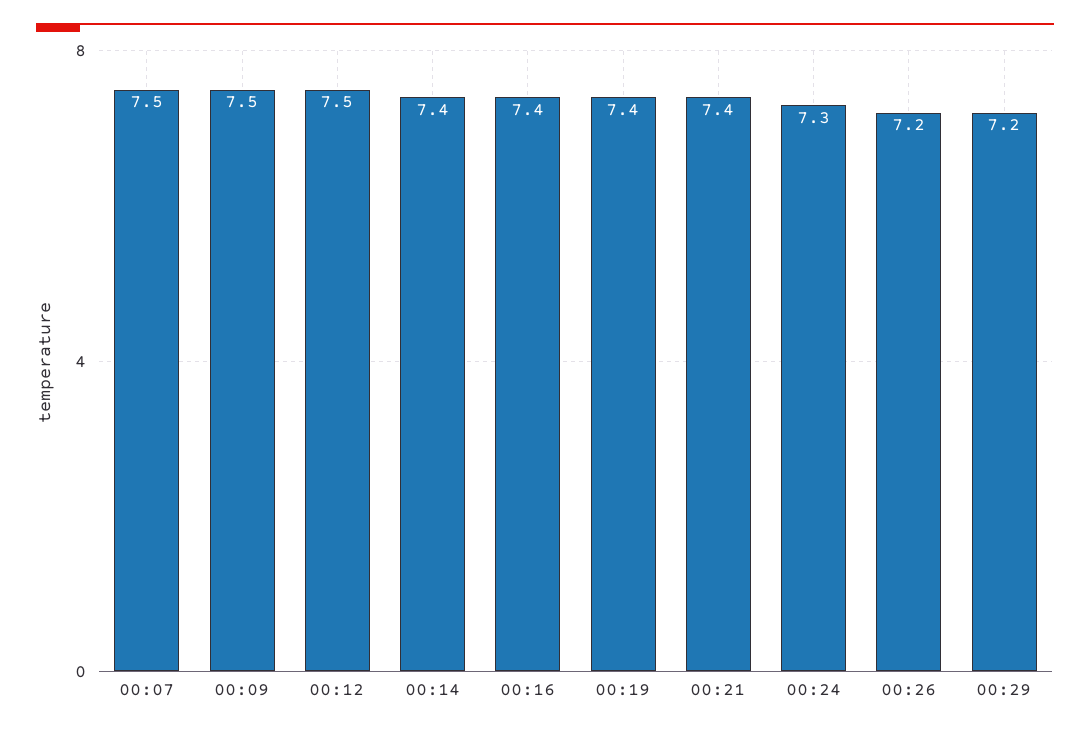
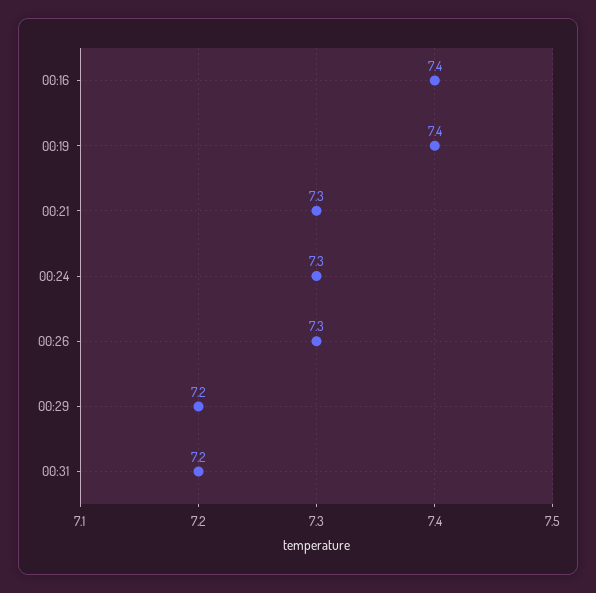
00:07: 7.5 -> none
00:09: 7.5 -> none
00:12: 7.5 -> none
00:14: 7.4 -> none
00:21: 7.4 -> 7.3
00:26: 7.2 -> 7.3
00:31: none -> 7.2

